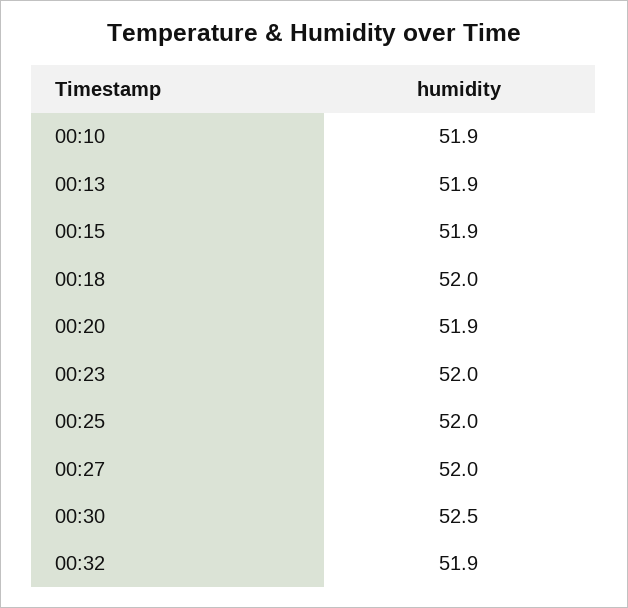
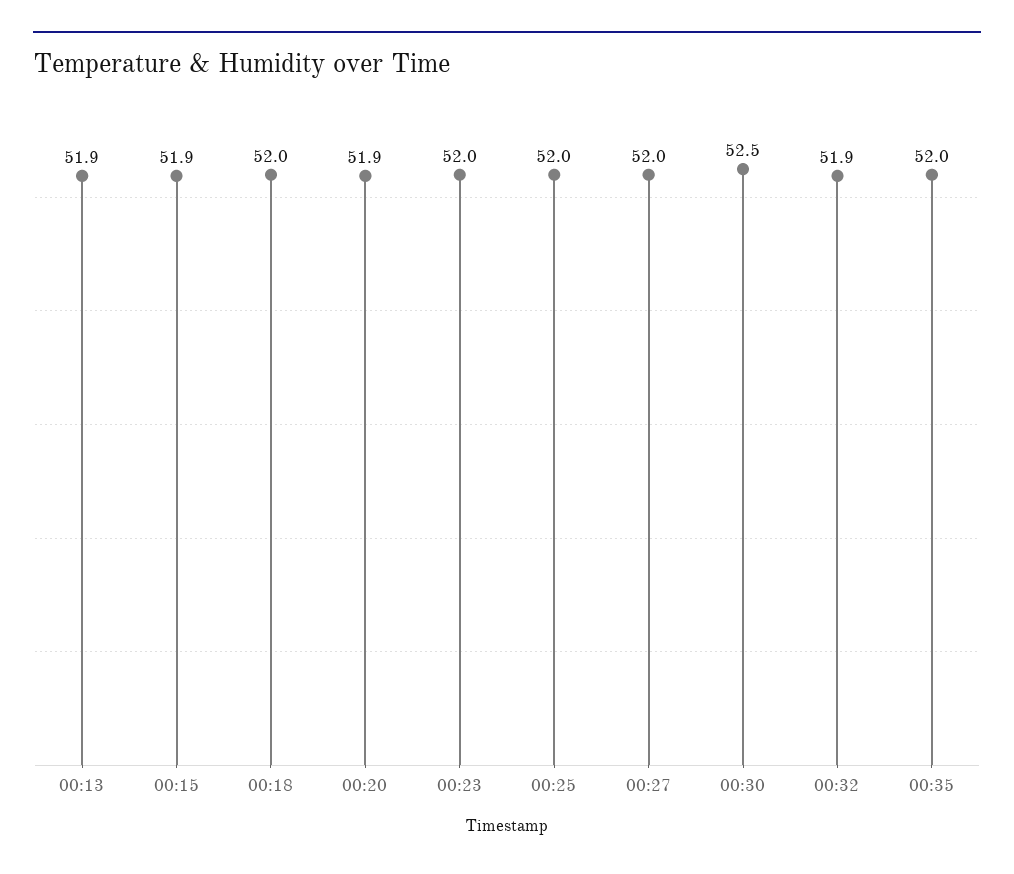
00:10: 51.9 -> none
00:35: none -> 52

